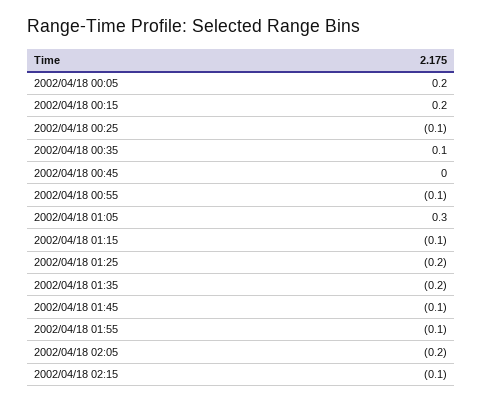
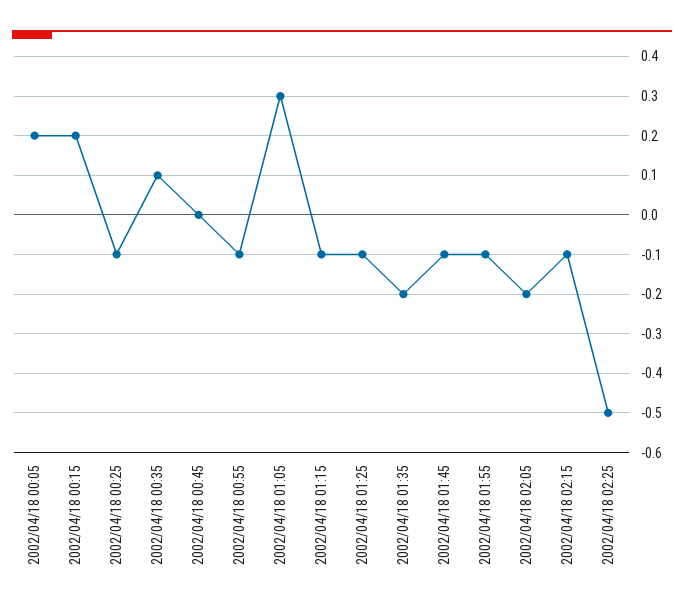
2002/04/18 01:25: -0.2 -> -0.1
2002/04/18 02:25: none -> -0.5

